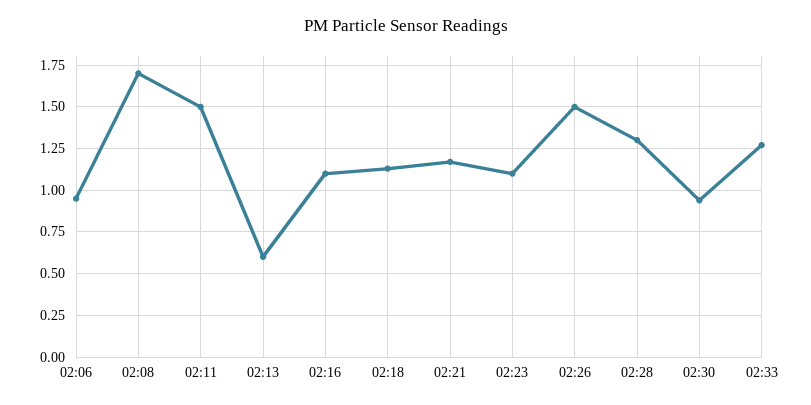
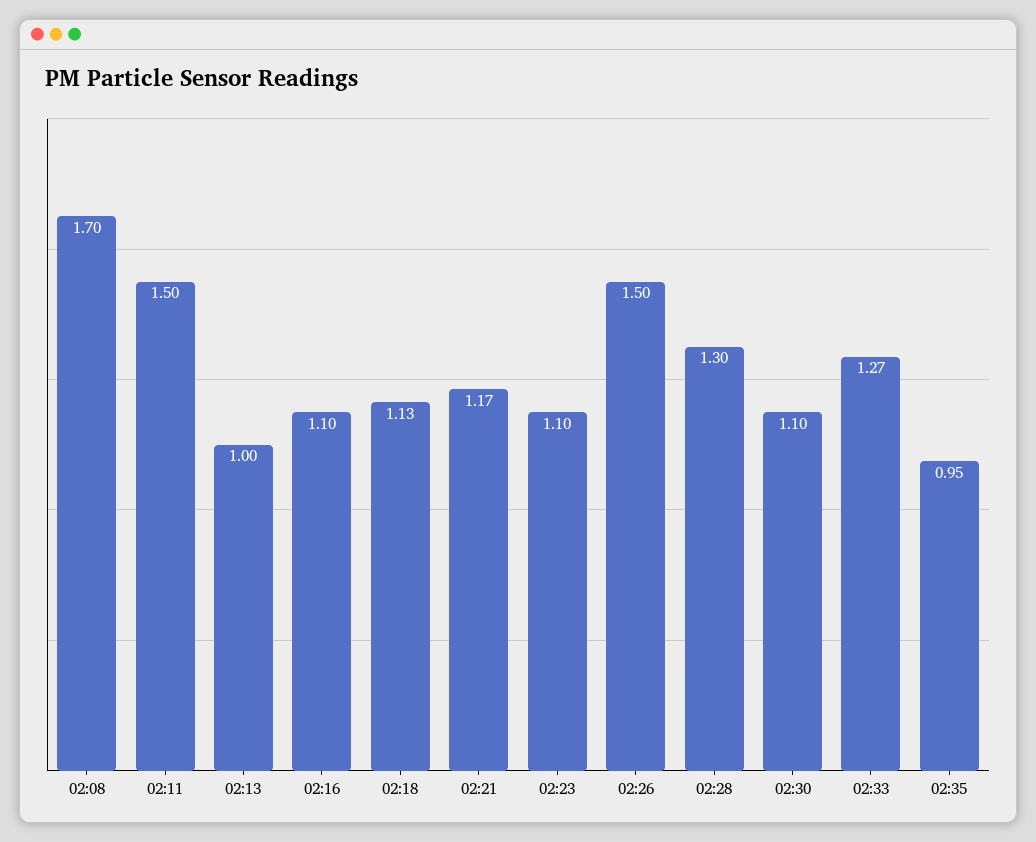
02:06: 0.95 -> none
02:13: 0.6 -> 1
02:30: 0.95 -> 1.1
02:35: none -> 0.95

